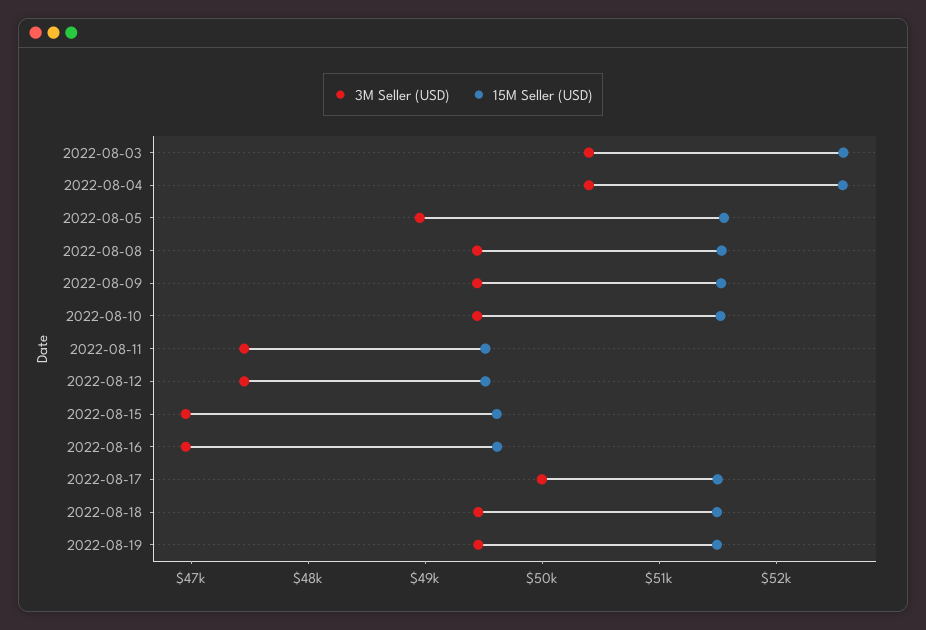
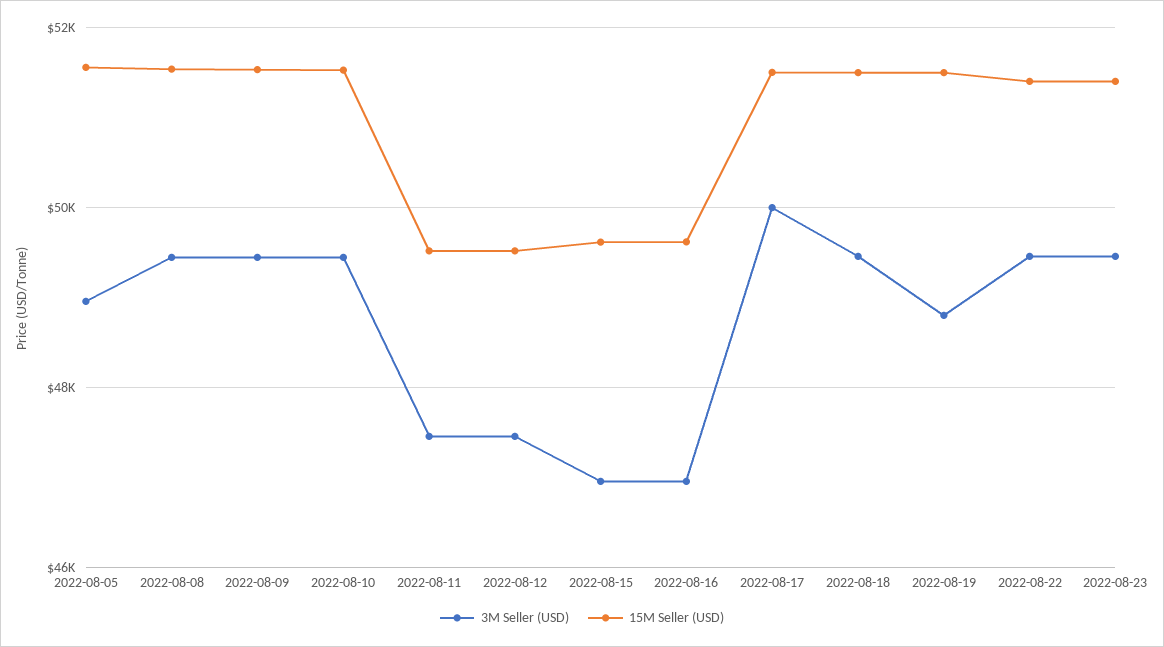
3M Seller (USD), 2022-08-03: 50400 -> none
15M Seller (USD), 2022-08-03: 52600 -> none
3M Seller (USD), 2022-08-04: 50400 -> none
15M Seller (USD), 2022-08-04: 52600 -> none
3M Seller (USD), 2022-08-19: 49400 -> 48800
3M Seller (USD), 2022-08-22: none -> 49400
15M Seller (USD), 2022-08-22: none -> 51400
3M Seller (USD), 2022-08-23: none -> 49400
15M Seller (USD), 2022-08-23: none -> 51400

